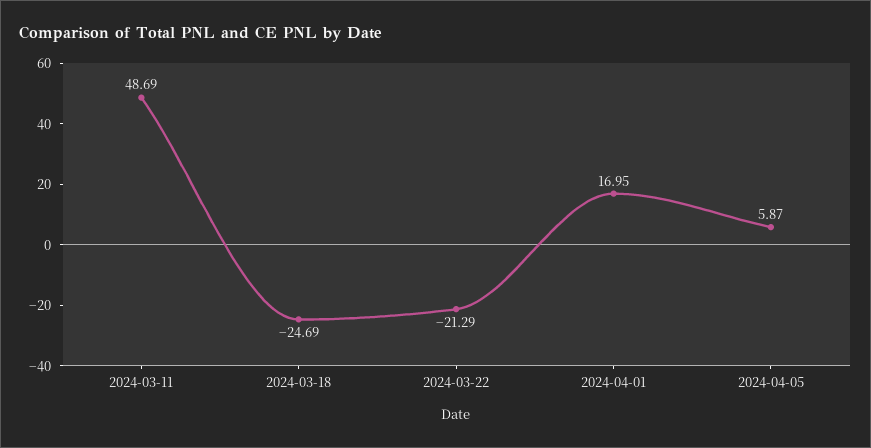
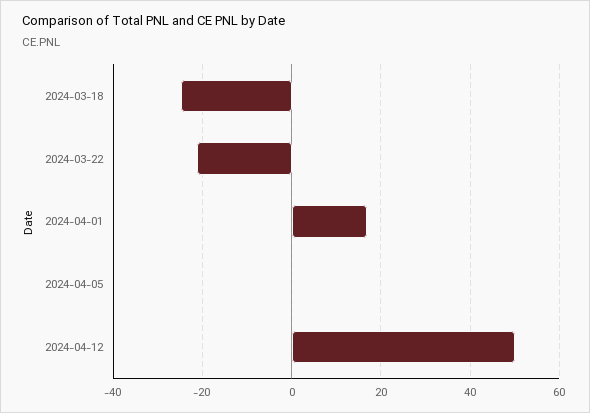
2024-03-11: 48.69 -> none
2024-04-05: 5.87 -> 0
2024-04-12: none -> 50

